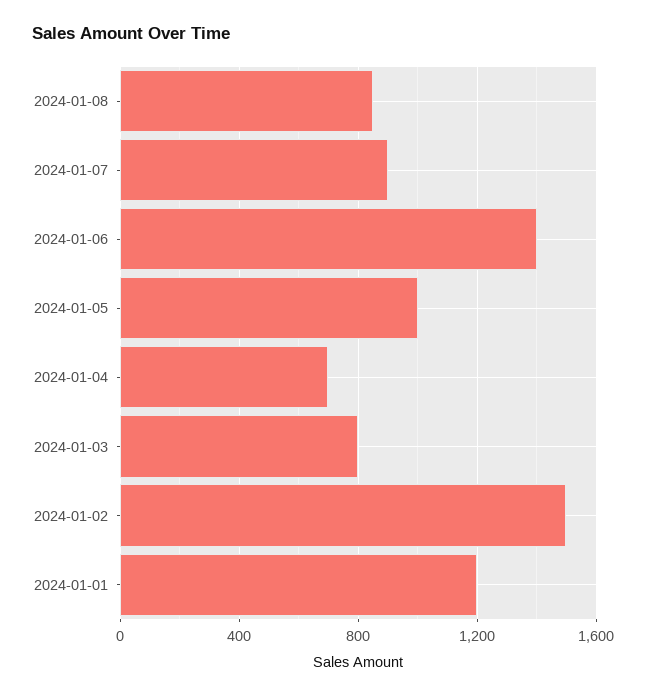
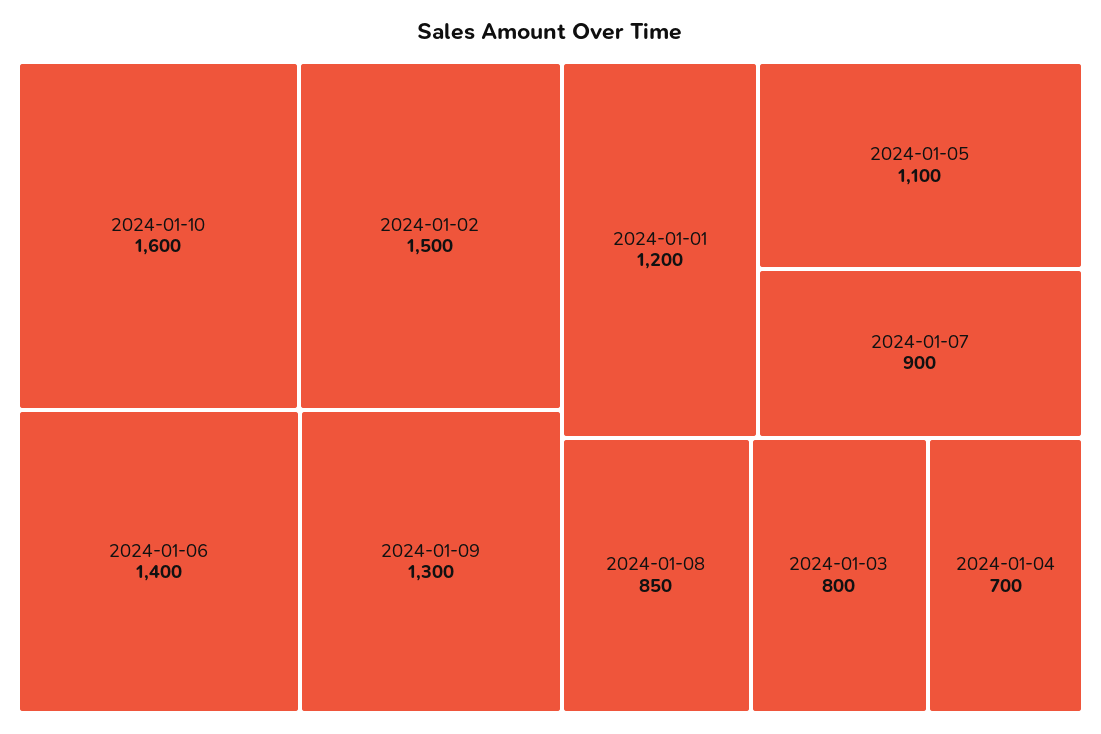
2024-01-05: 1000 -> 1100
2024-01-10: none -> 1600
2024-01-09: none -> 1300

